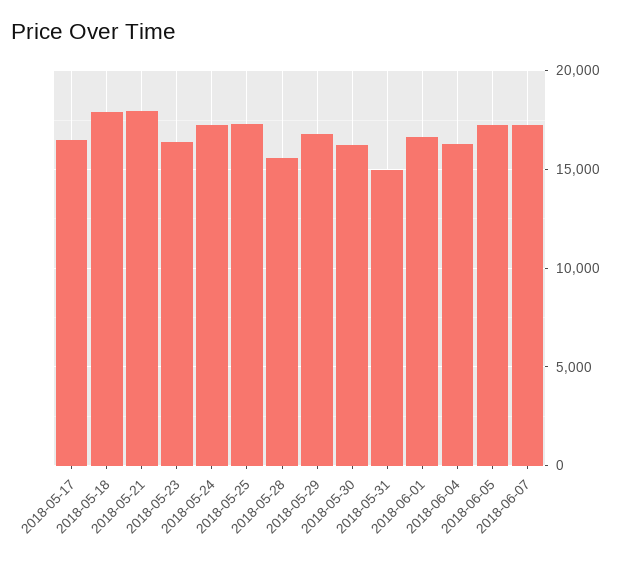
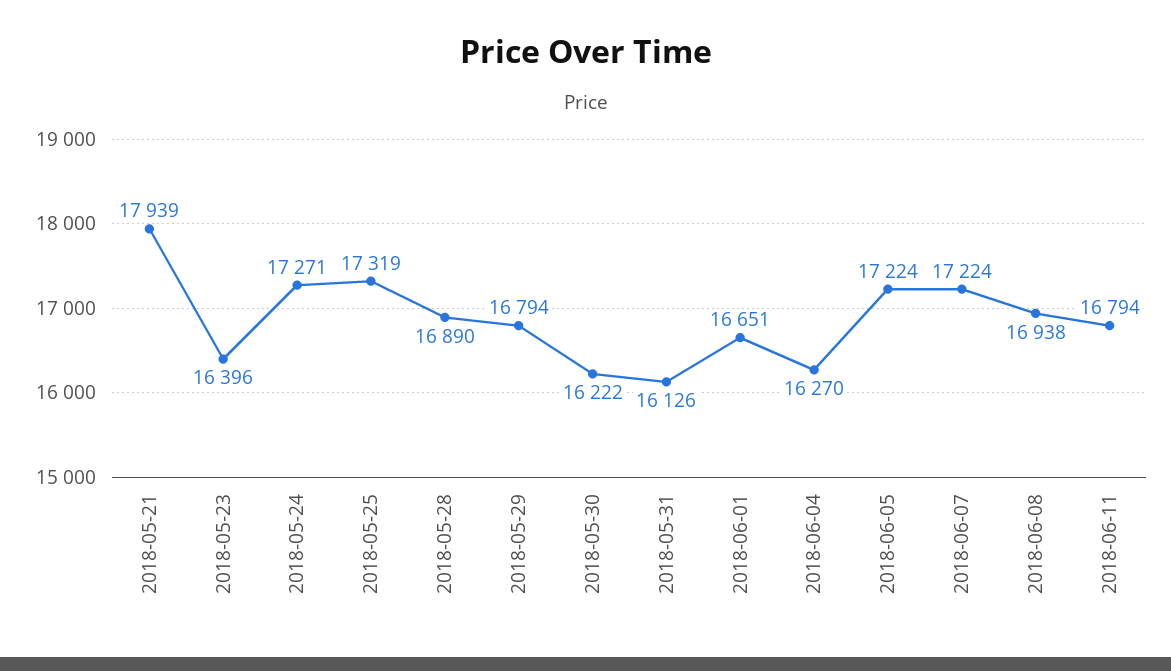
2018-05-17: 16500 -> none
2018-05-18: 18000 -> none
2018-05-28: 15500 -> 16890
2018-05-31: 15000 -> 16126
2018-06-08: none -> 16938
2018-06-11: none -> 16794

